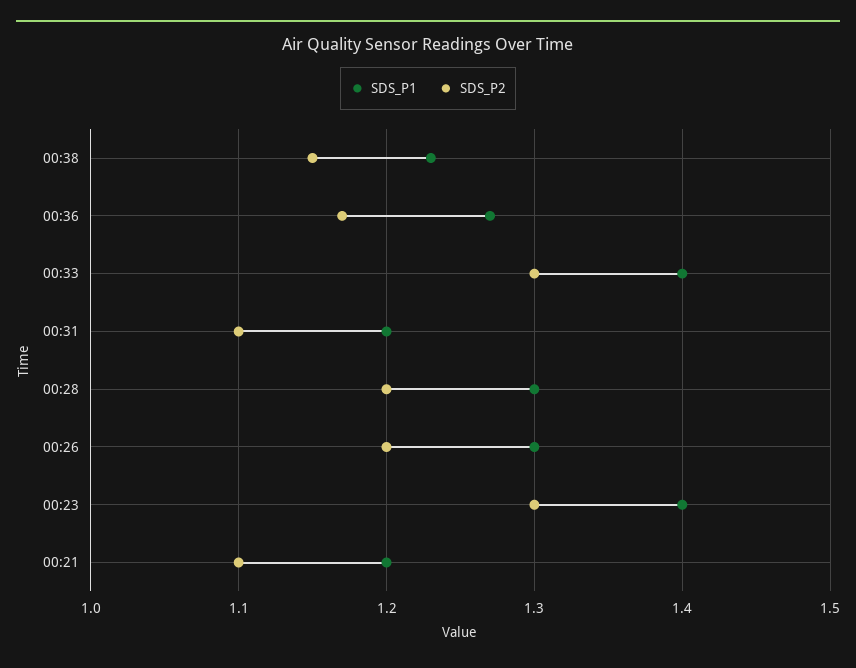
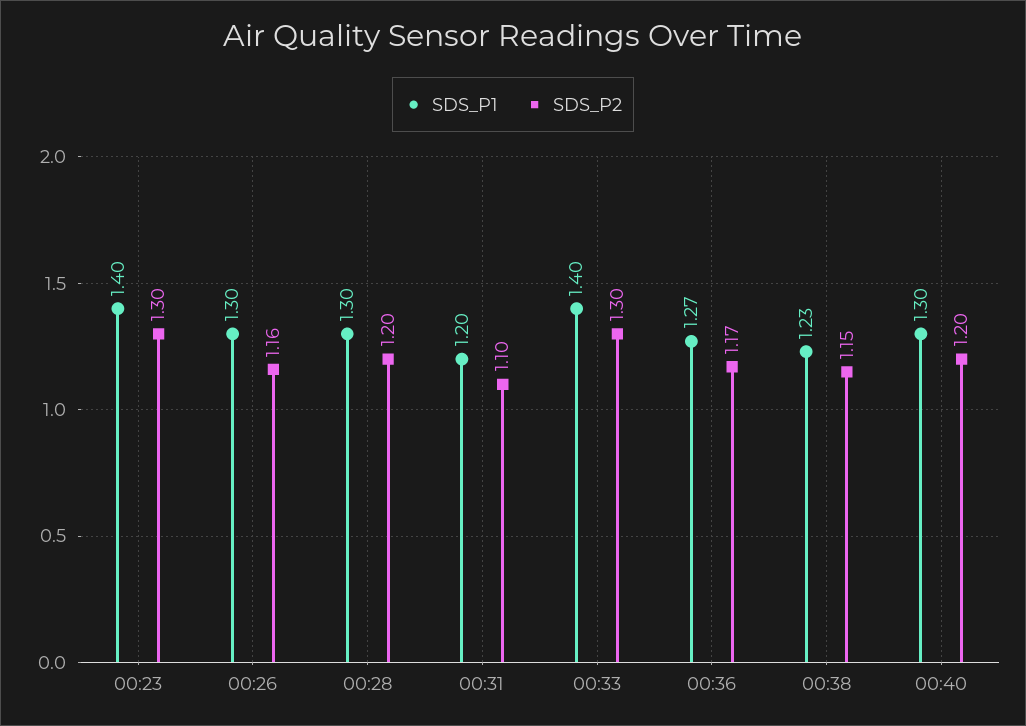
SDS_P2, 00:26: 1.2 -> 1.16
SDS_P1, 00:21: 1.2 -> none
SDS_P2, 00:21: 1.1 -> none
SDS_P1, 00:40: none -> 1.3
SDS_P2, 00:40: none -> 1.2

